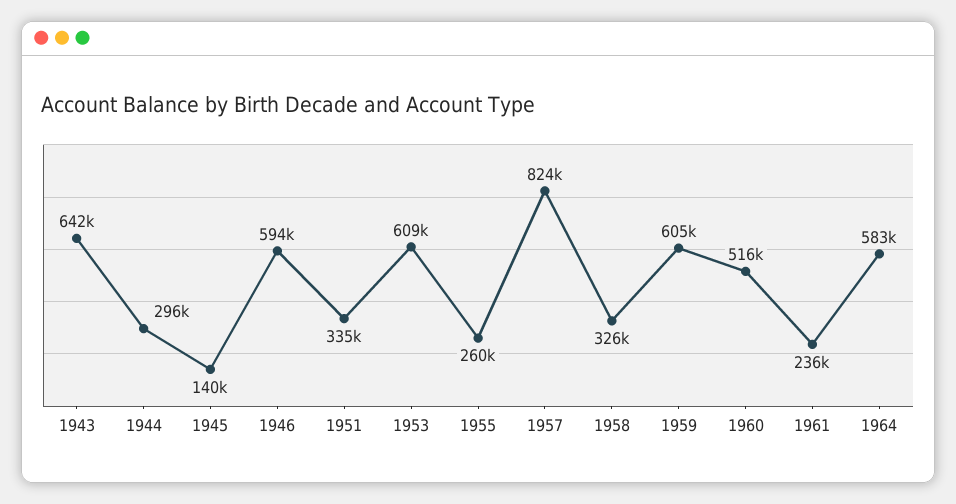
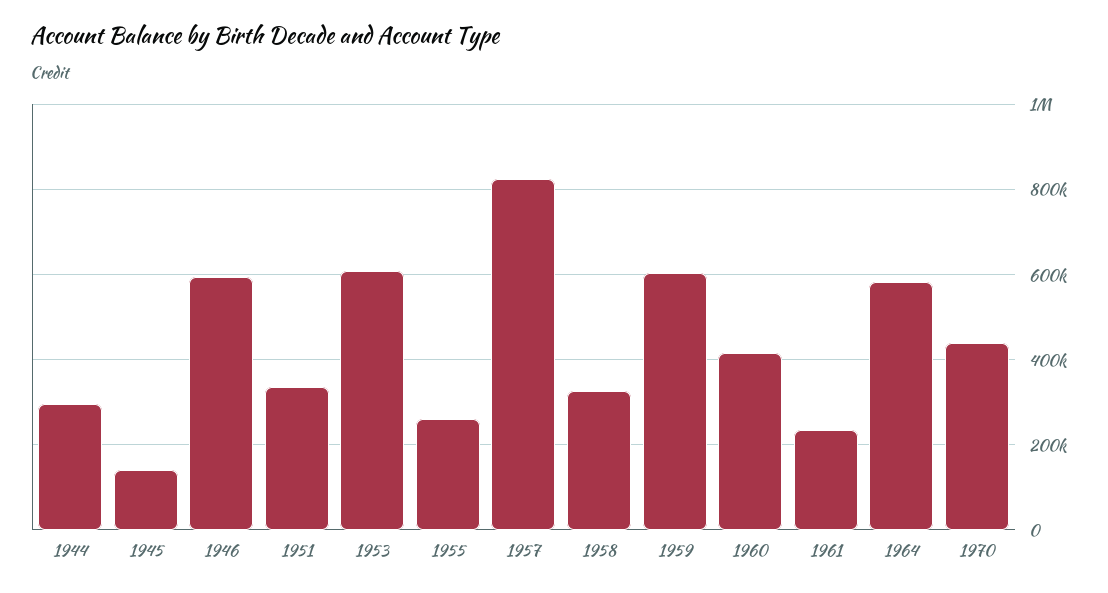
1943: 642000 -> none
1960: 516000 -> 420000
1970: none -> 440000

